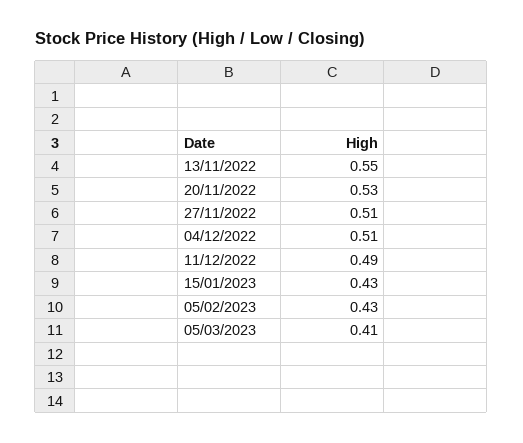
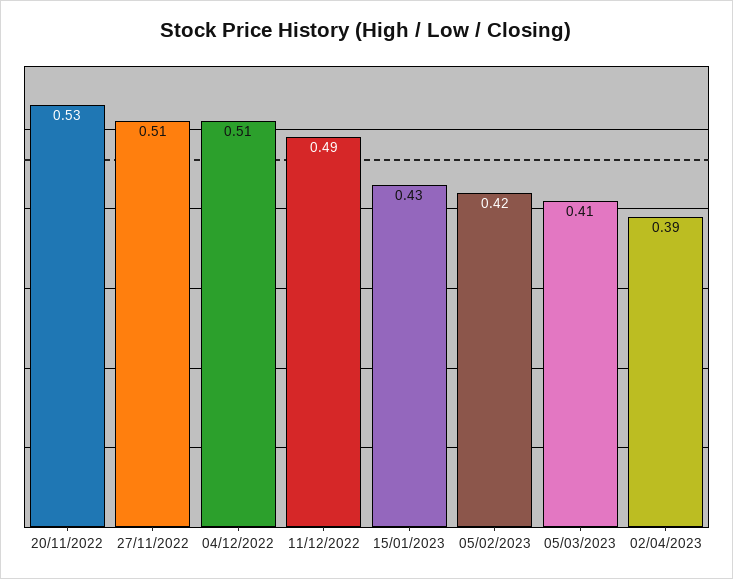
13/11/2022: 0.55 -> none
05/02/2023: 0.43 -> 0.42
02/04/2023: none -> 0.39

